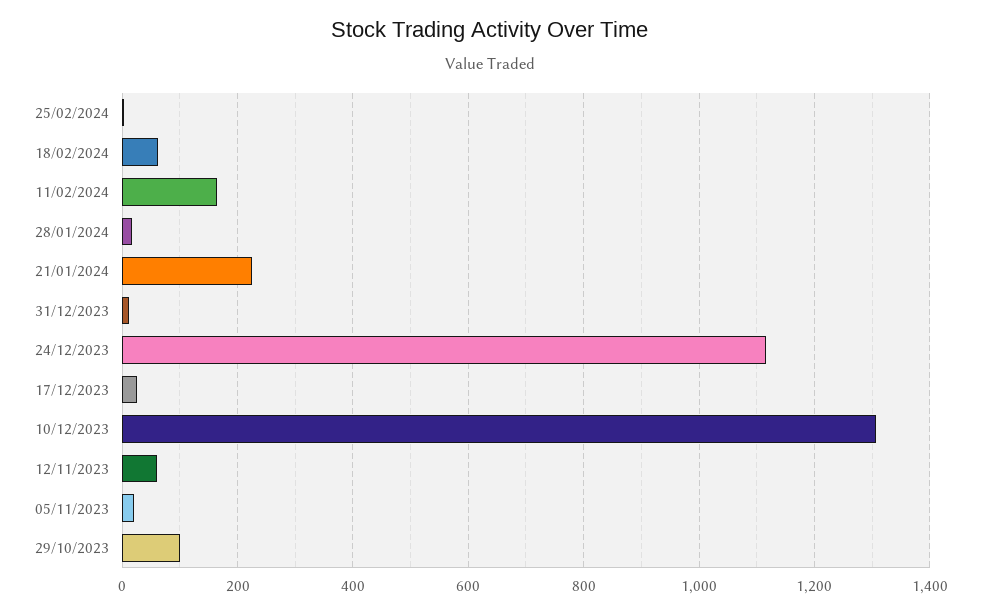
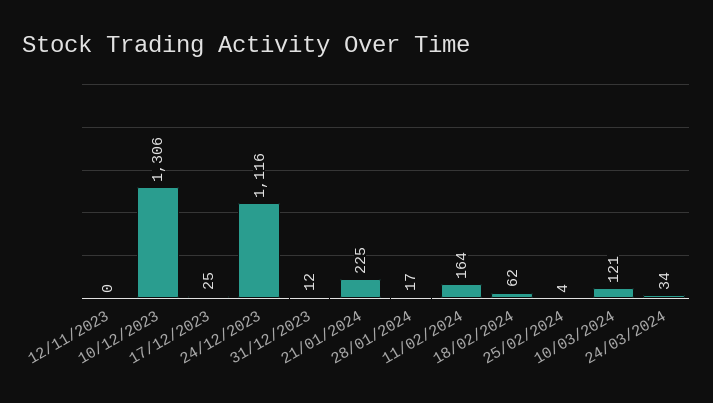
12/11/2023: 60 -> 0
05/11/2023: 20 -> none
29/10/2023: 100 -> none
10/03/2024: none -> 121
24/03/2024: none -> 34

